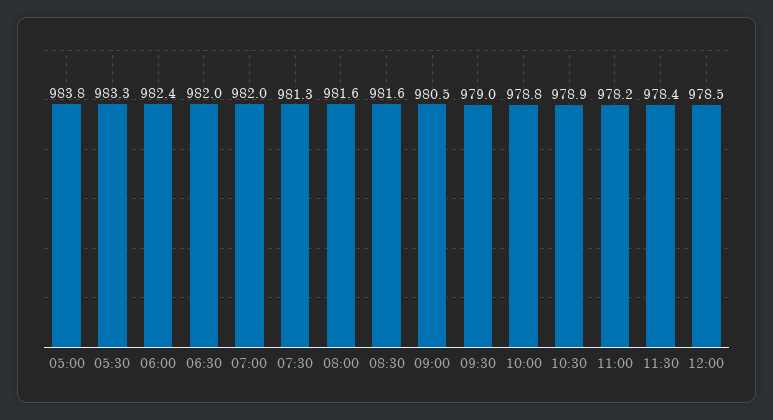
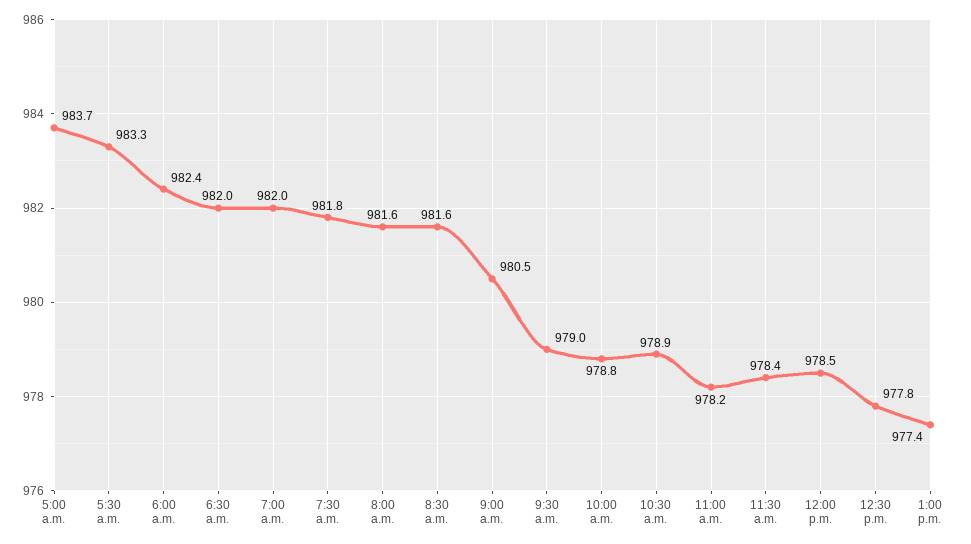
05:00: 983.8 -> 983.7
07:30: 981.3 -> 981.8
12:30 p.m.: none -> 977.8
1:00 p.m.: none -> 977.4

